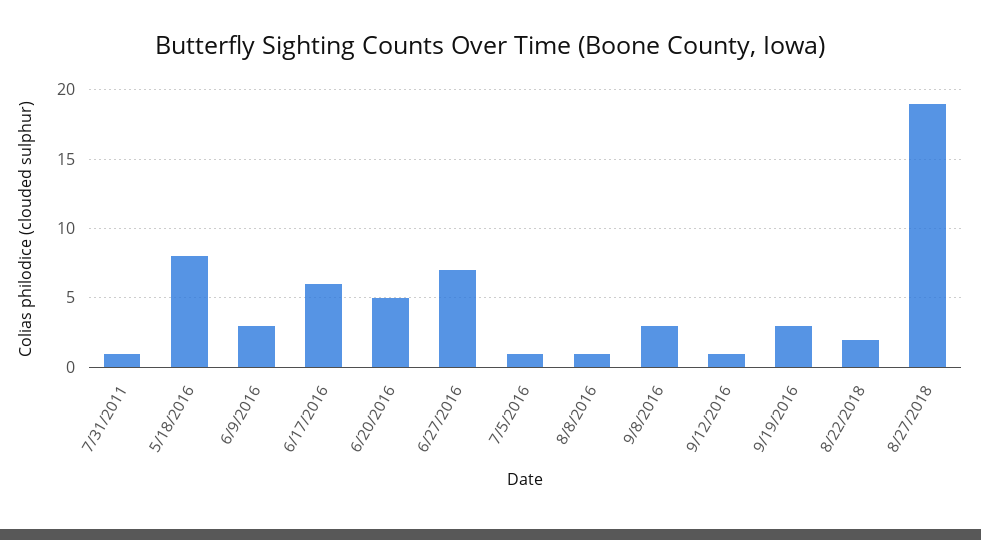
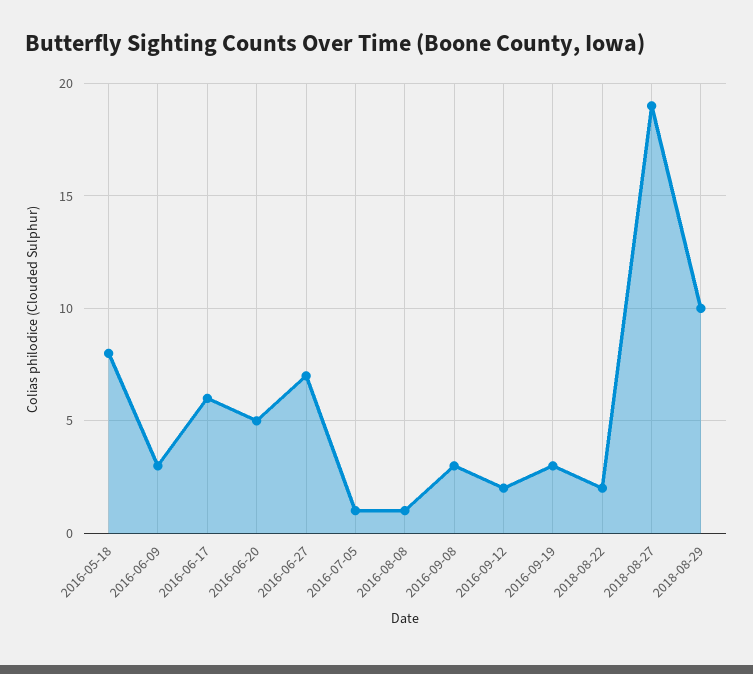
7/31/2011: 1 -> none
9/12/2016: 1 -> 2
2018-08-29: none -> 10

